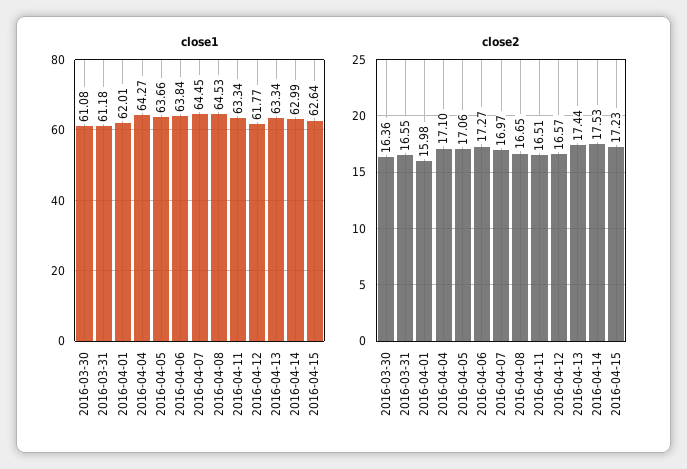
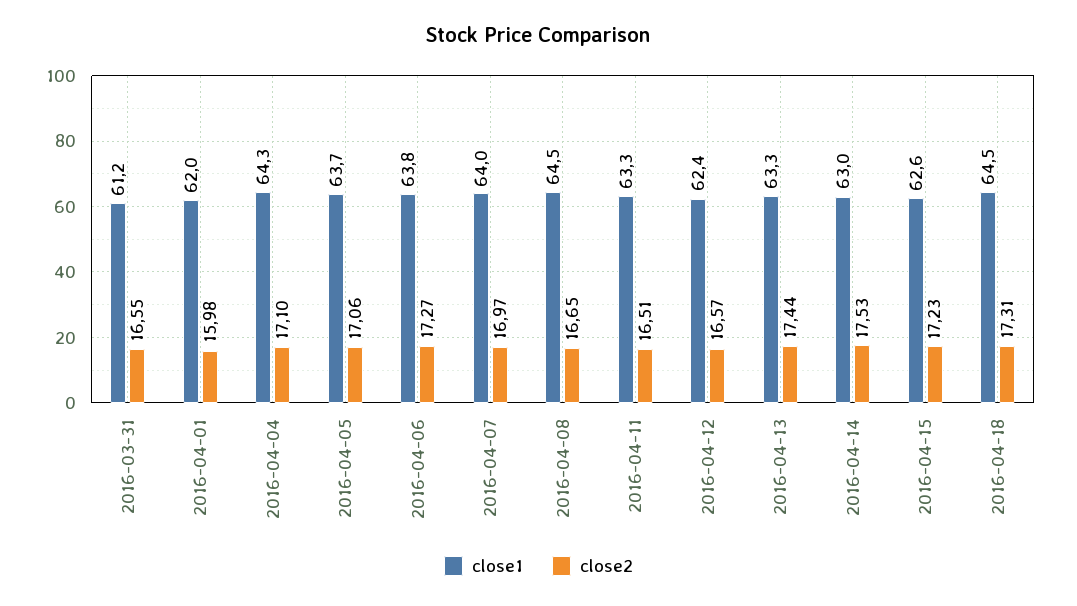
close1, 2016-03-30: 61.08 -> none
close1, 2016-04-07: 64.45 -> 64
close1, 2016-04-12: 61.77 -> 62.4
close2, 2016-03-30: 16.36 -> none
close1, 2016-04-18: none -> 64.5
close2, 2016-04-18: none -> 17.31

